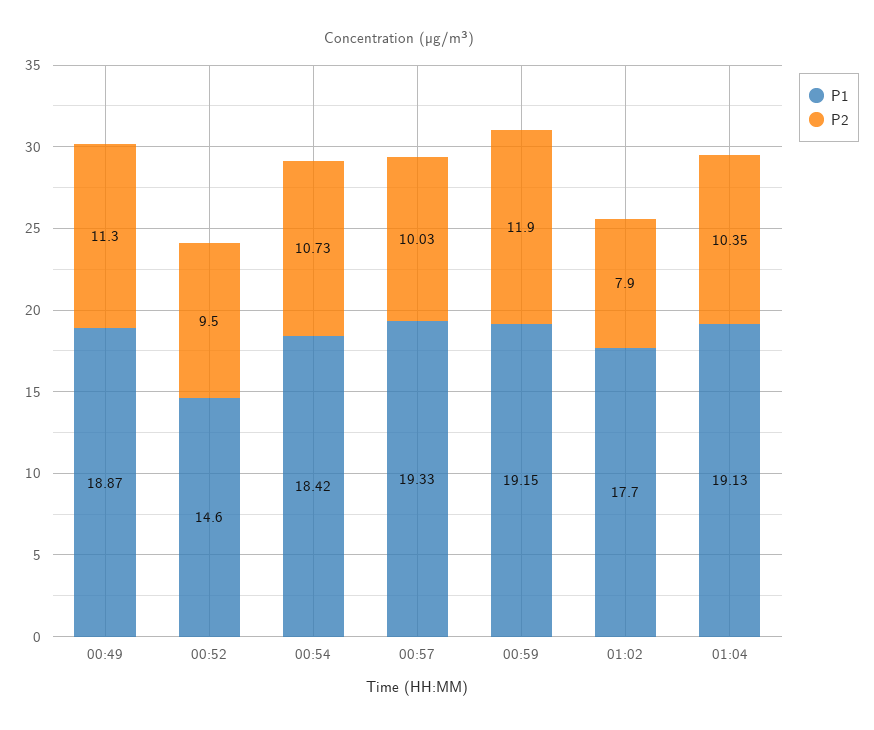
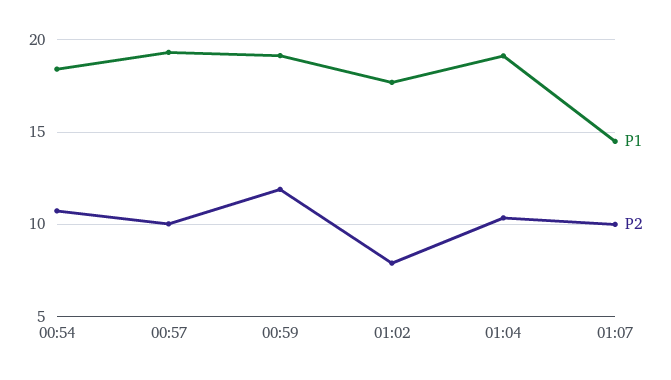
P1, 00:49: 18.87 -> none
P2, 00:49: 11.3 -> none
P1, 00:52: 14.6 -> none
P2, 00:52: 9.5 -> none
P1, 01:07: none -> 14.5
P2, 01:07: none -> 10

